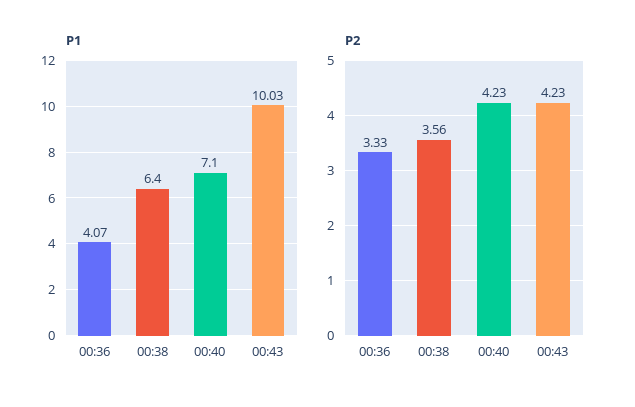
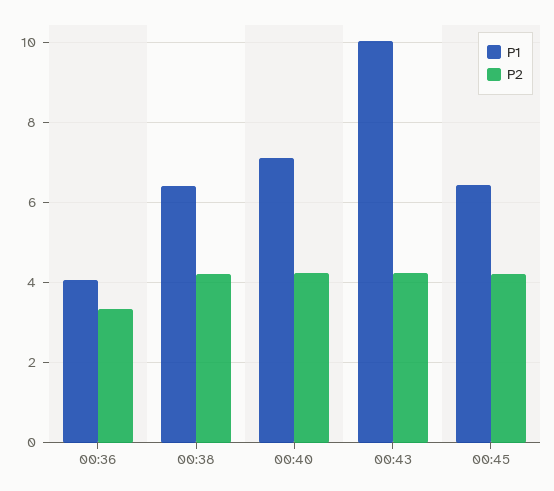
P2, 00:38: 3.56 -> 4.2
P1, 00:45: none -> 6.4
P2, 00:45: none -> 4.2

